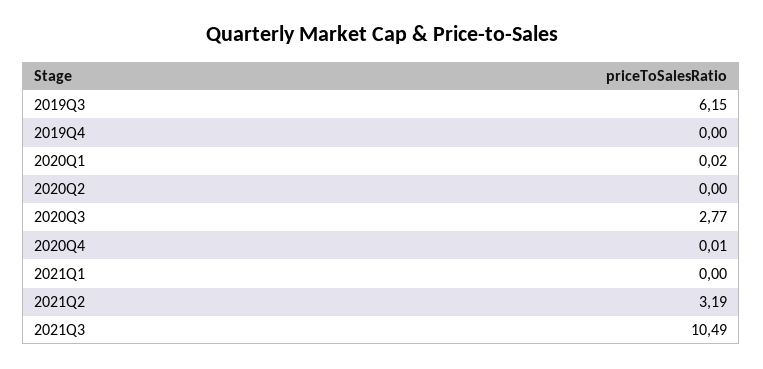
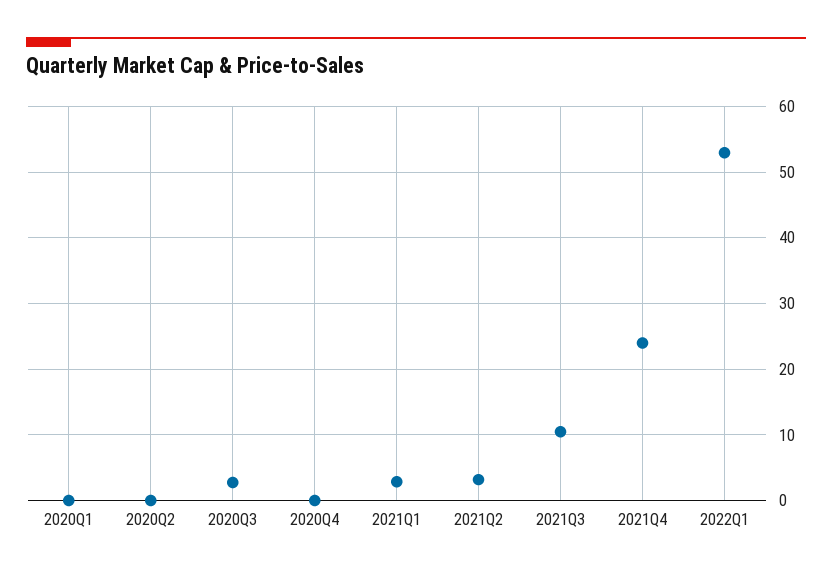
2019Q3: 6.15 -> none
2019Q4: 0 -> none
2021Q1: 0 -> 3
2021Q4: none -> 24
2022Q1: none -> 53

